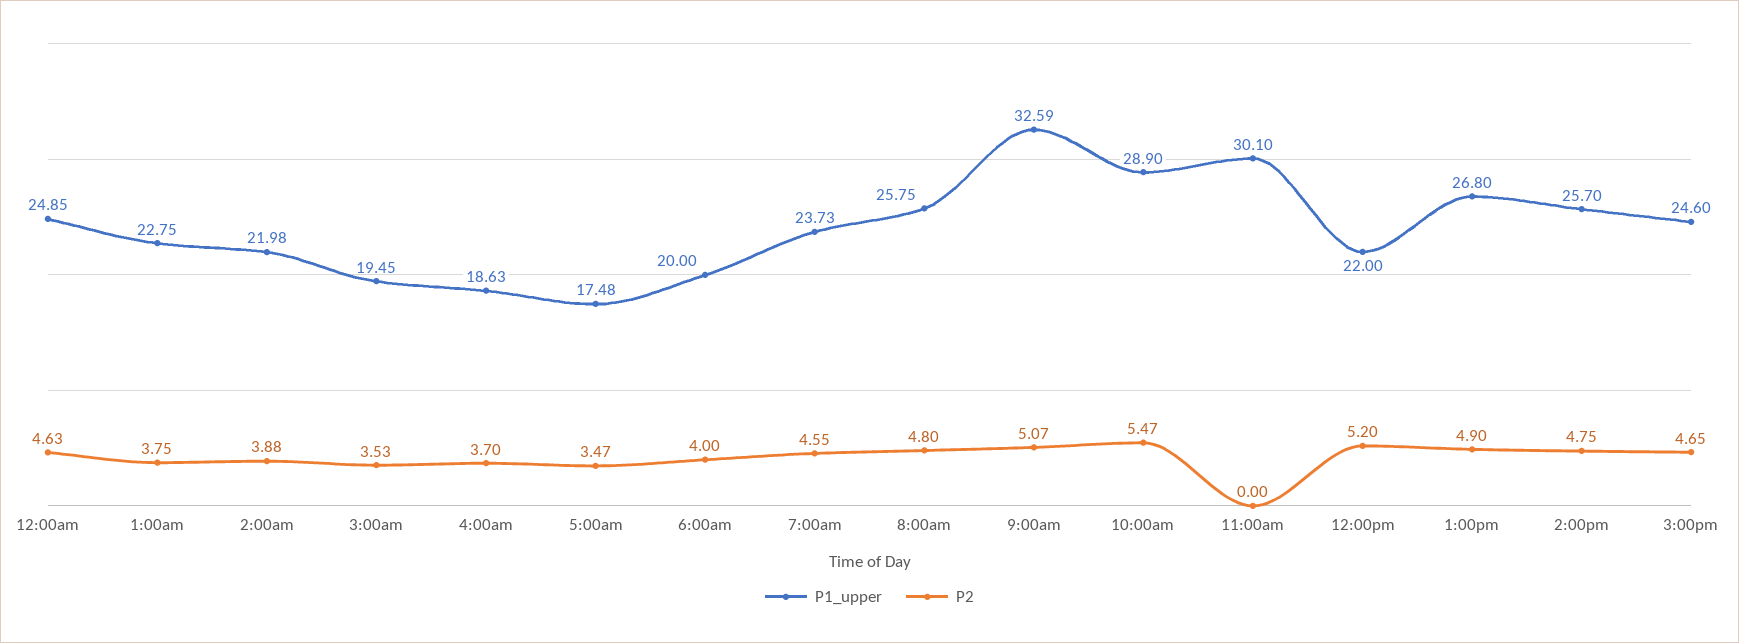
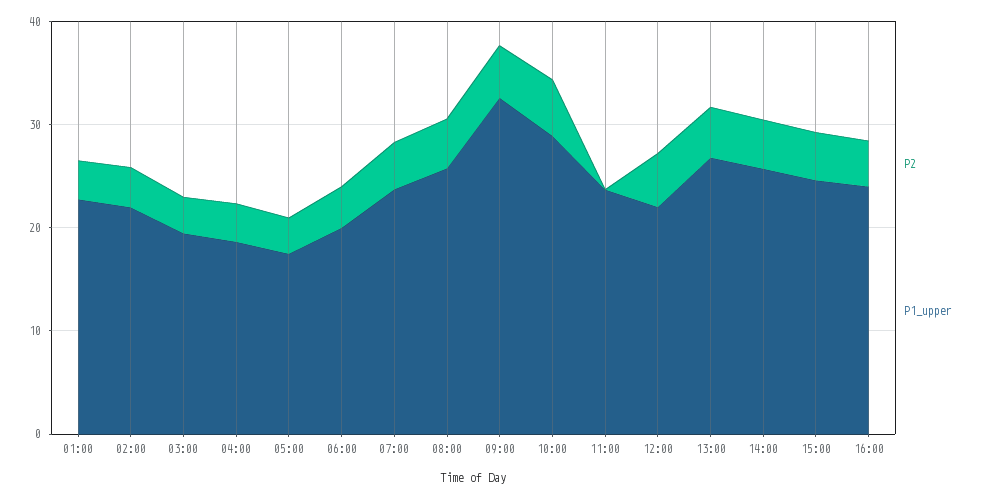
P1_upper, 12:00am: 24.85 -> none
P2, 12:00am: 4.63 -> none
P1_upper, 11:00am: 30.1 -> 24
P2, 16:00: none -> 4
P1_upper, 16:00: none -> 24

